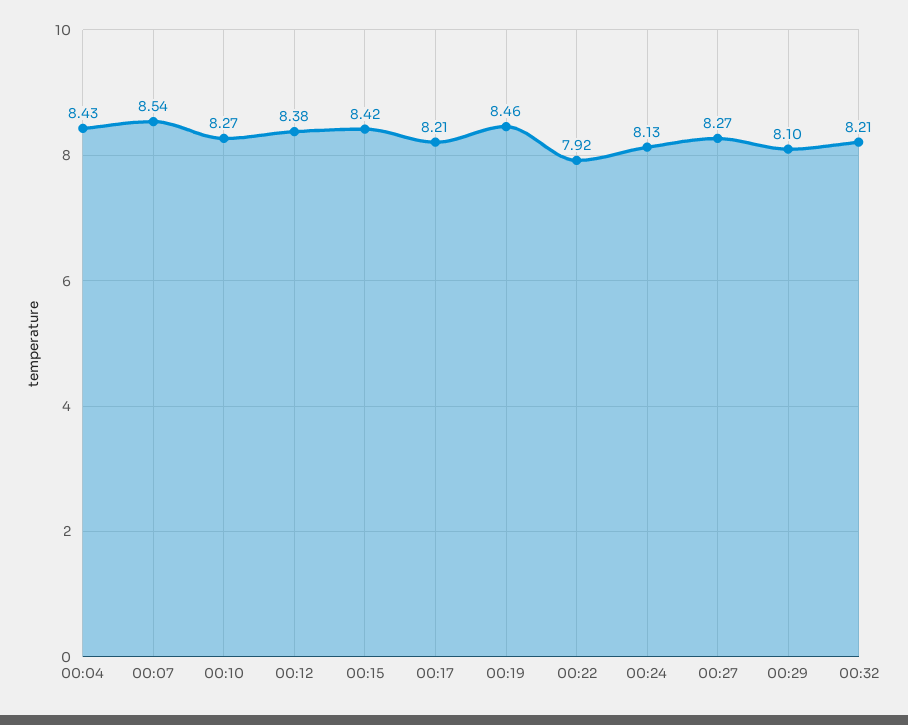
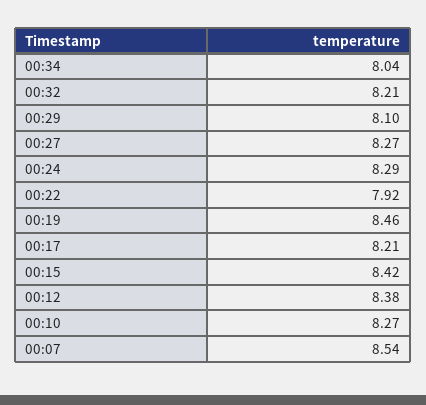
00:04: 8.43 -> none
00:24: 8.13 -> 8.29
00:34: none -> 8.04

